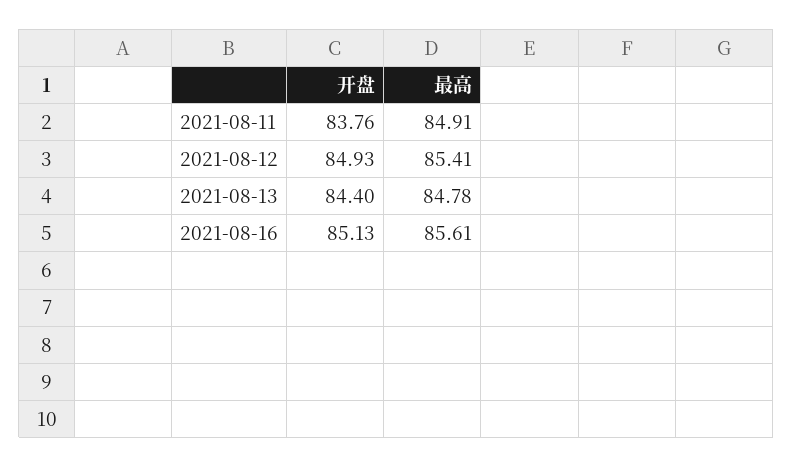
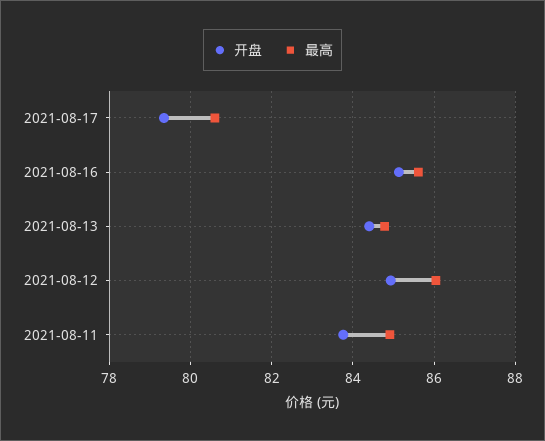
最高, 2021-08-12: 85.41 -> 86
开盘, 2021-08-17: none -> 79.4
最高, 2021-08-17: none -> 80.6

